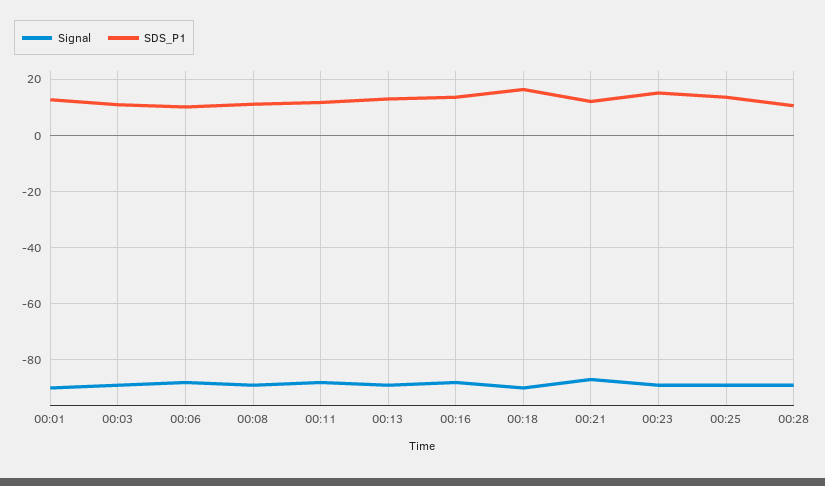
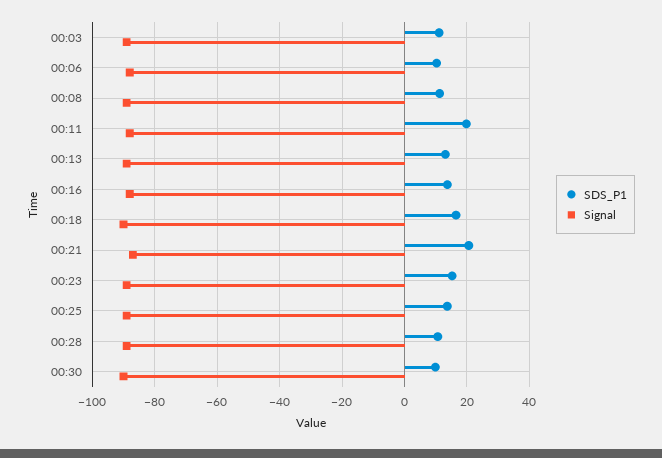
Signal, 00:01: -90 -> none
SDS_P1, 00:01: 12.5 -> none
SDS_P1, 00:11: 12.5 -> 20
SDS_P1, 00:21: 12.5 -> 20
SDS_P1, 00:30: none -> 10
Signal, 00:30: none -> -90

